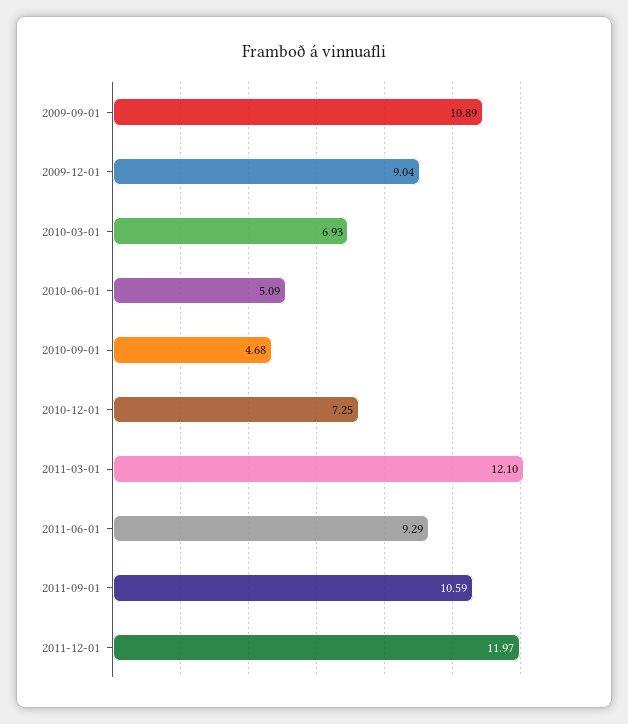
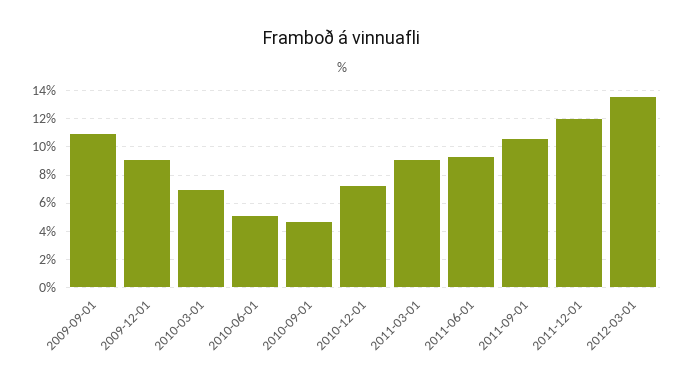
2011-03-01: 12.1 -> 9
2012-03-01: none -> 13.5

